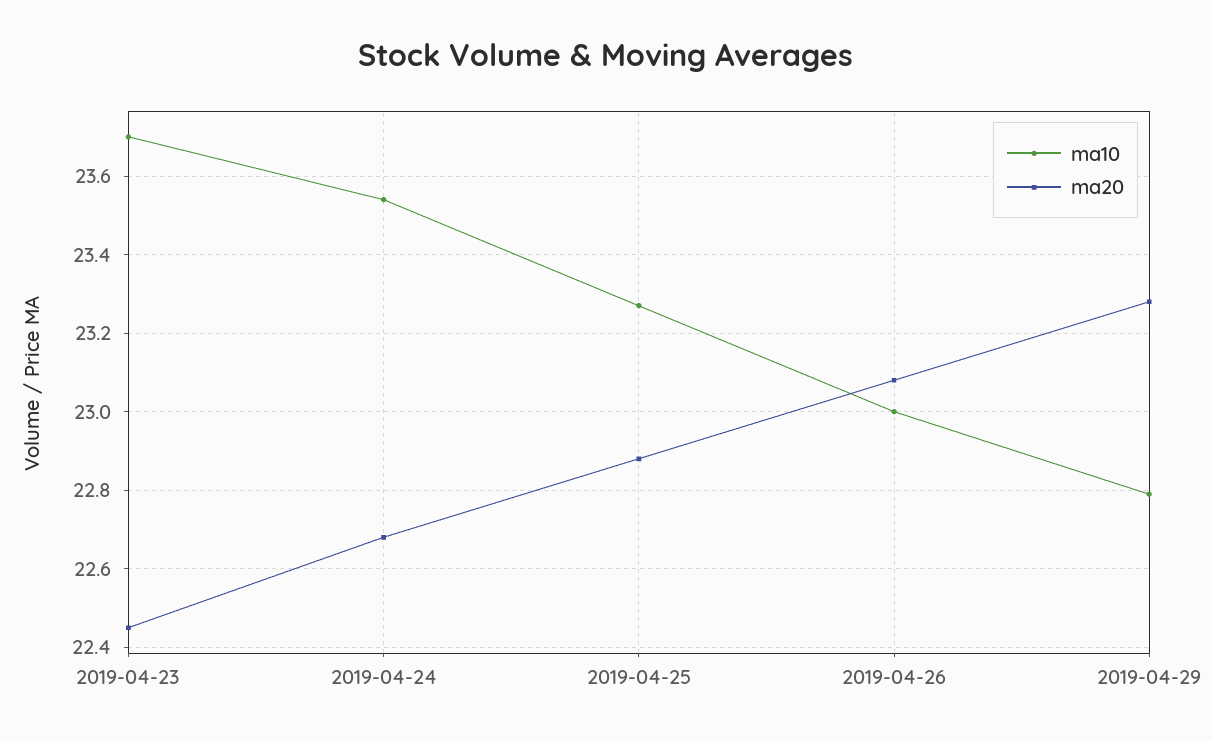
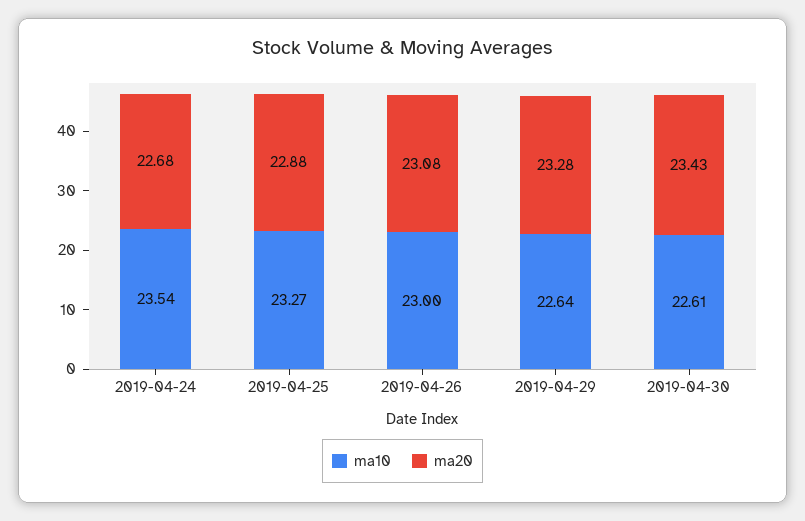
ma10, 2019-04-23: 23.7 -> none
ma20, 2019-04-23: 22.45 -> none
ma10, 2019-04-29: 22.8 -> 22.64
ma10, 2019-04-30: none -> 22.61
ma20, 2019-04-30: none -> 23.43

